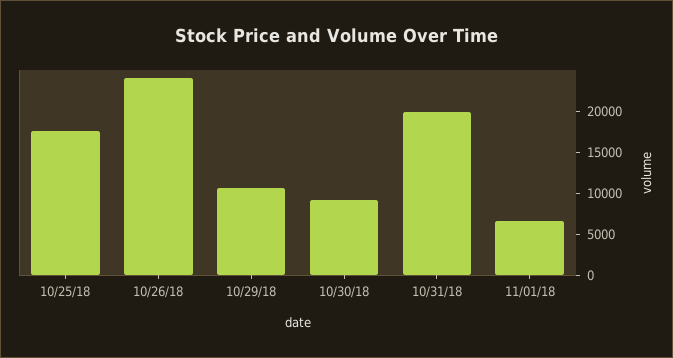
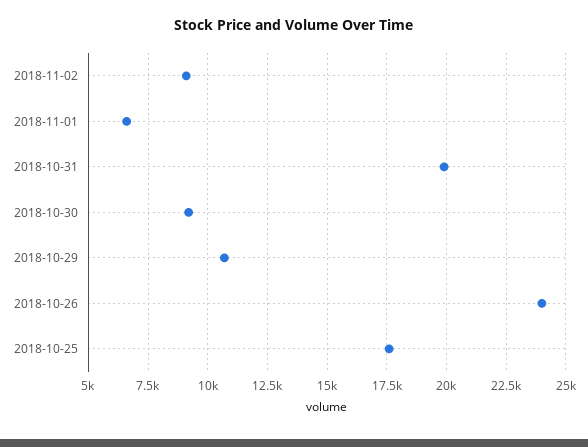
2018-11-02: none -> 9000

